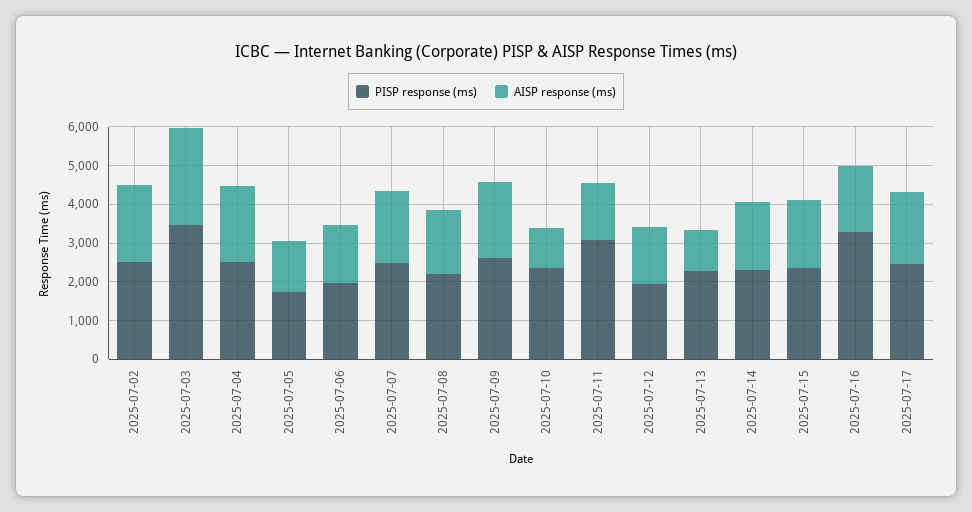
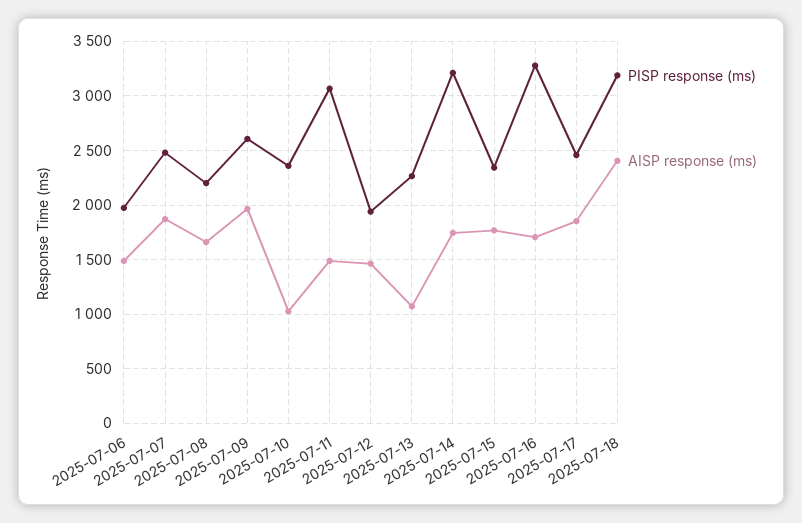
PISP response (ms), 2025-07-02: 2500 -> none
AISP response (ms), 2025-07-02: 2000 -> none
PISP response (ms), 2025-07-03: 3500 -> none
AISP response (ms), 2025-07-03: 2500 -> none
PISP response (ms), 2025-07-04: 2500 -> none
AISP response (ms), 2025-07-04: 2000 -> none
PISP response (ms), 2025-07-05: 1750 -> none
AISP response (ms), 2025-07-05: 1250 -> none
PISP response (ms), 2025-07-14: 2250 -> 3200
PISP response (ms), 2025-07-18: none -> 3200
AISP response (ms), 2025-07-18: none -> 2400

